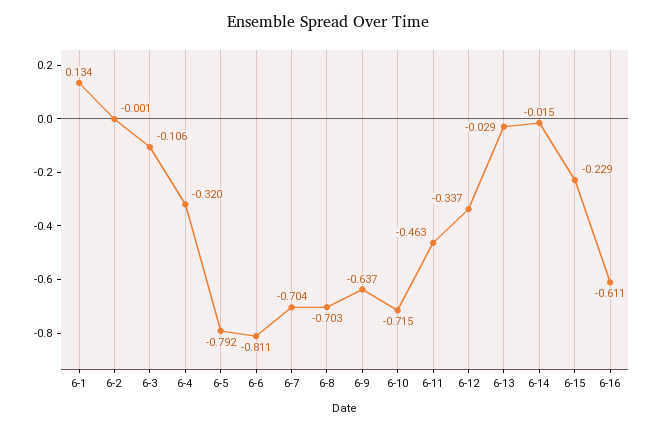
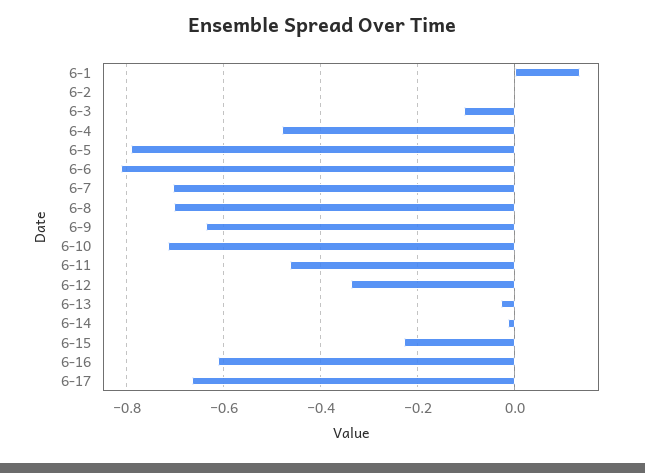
6-4: -0.32 -> -0.48
6-17: none -> -0.66

